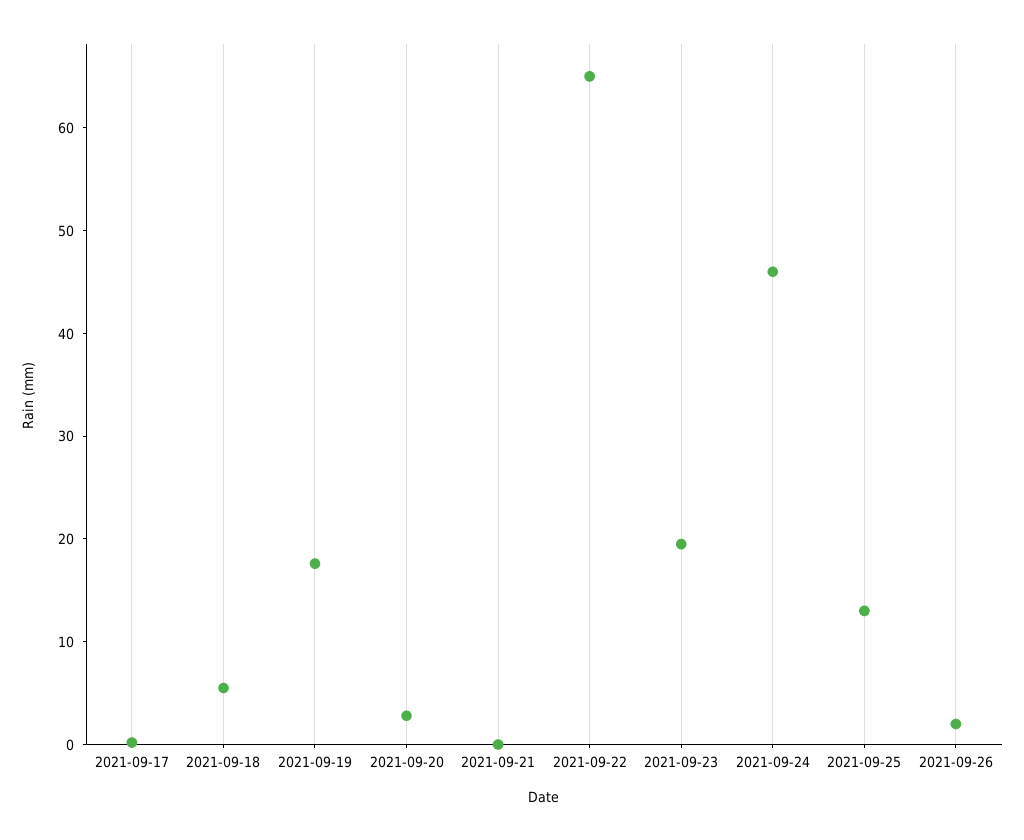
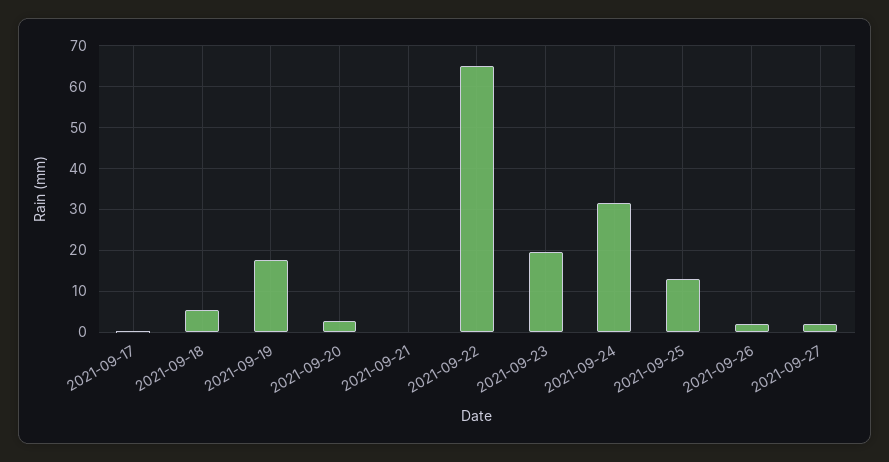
2021-09-24: 46 -> 32
2021-09-27: none -> 2

